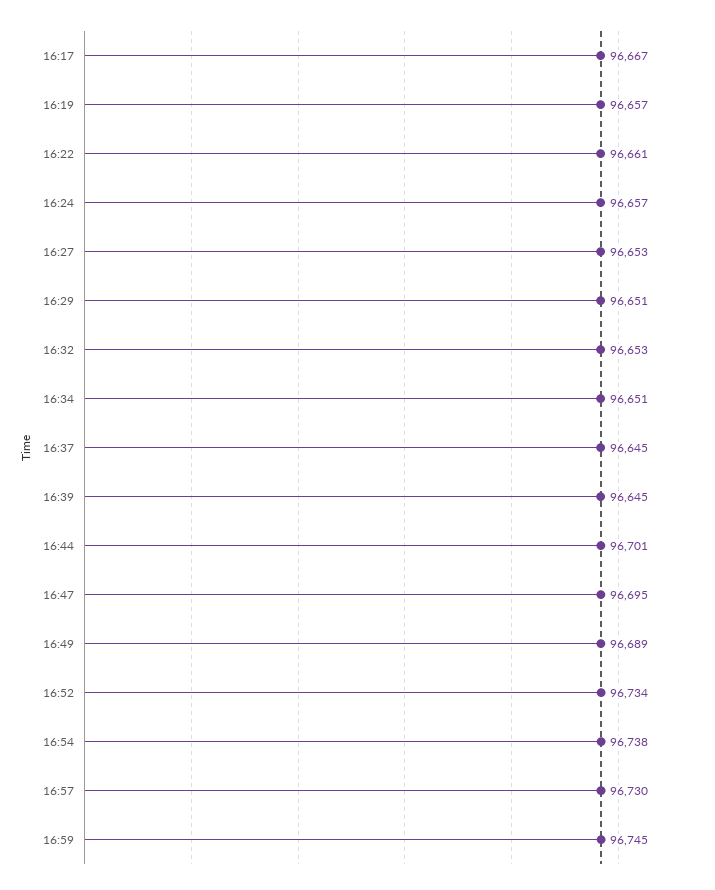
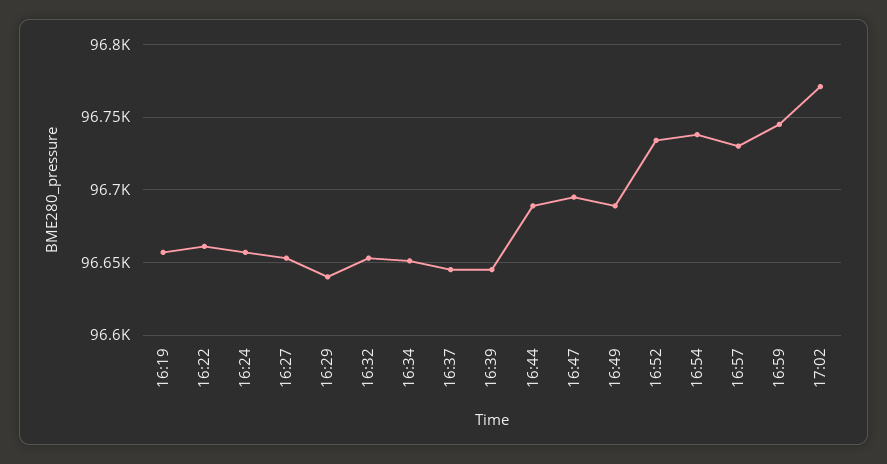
16:17: 96667 -> none
16:29: 96651 -> 96640
16:44: 96701 -> 96690
17:02: none -> 96770

